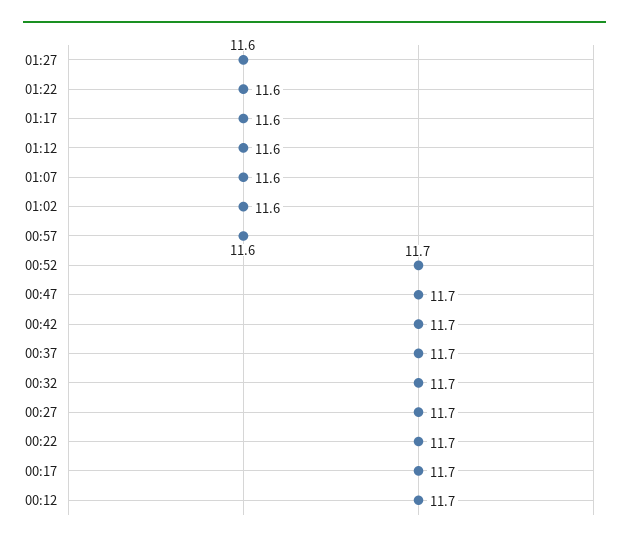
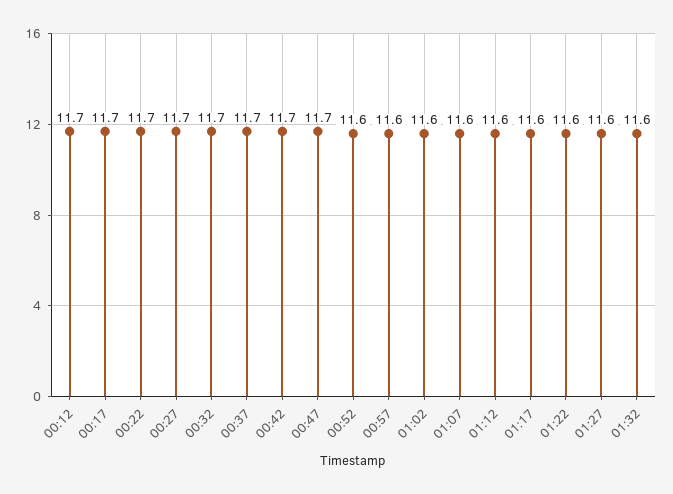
00:52: 11.7 -> 11.6
01:32: none -> 11.6

